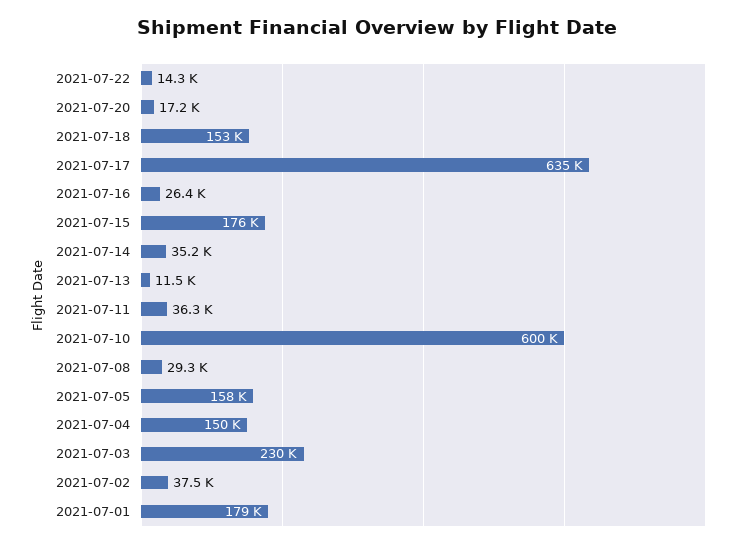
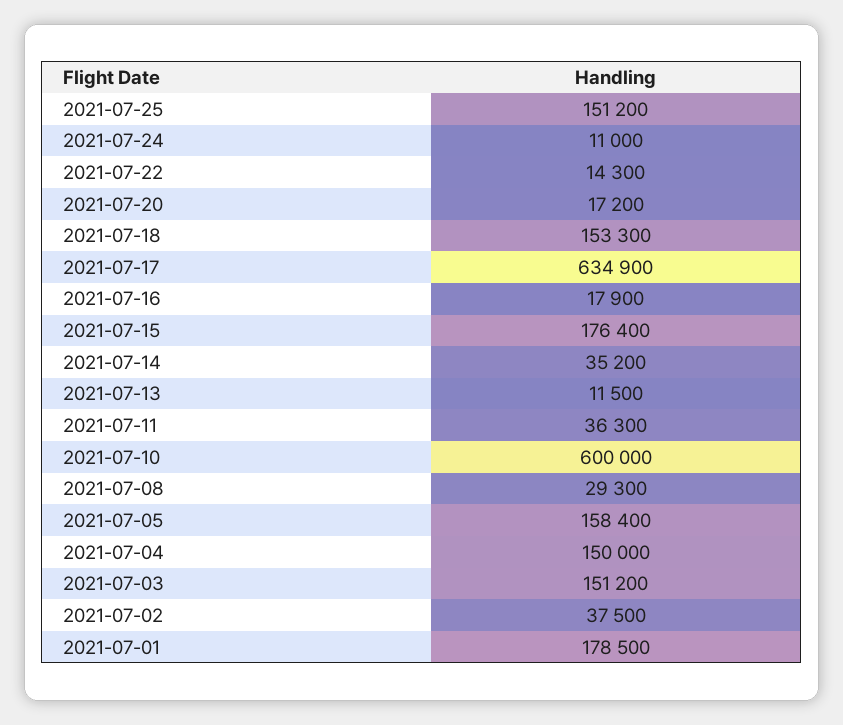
2021-07-16: 26400 -> 17900
2021-07-03: 230000 -> 151200
2021-07-25: none -> 151200
2021-07-24: none -> 11000

